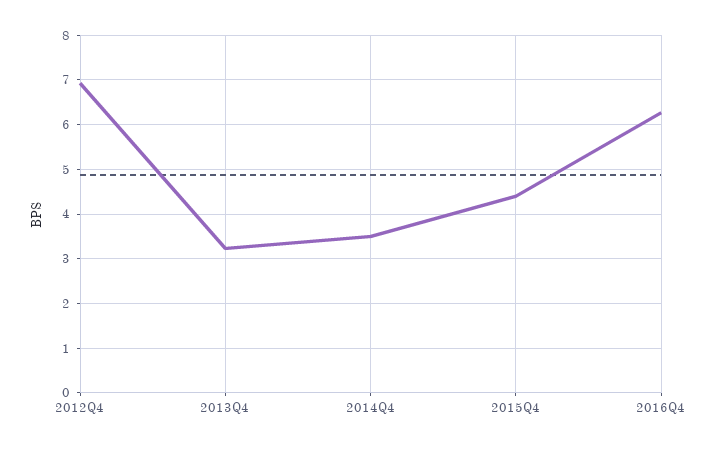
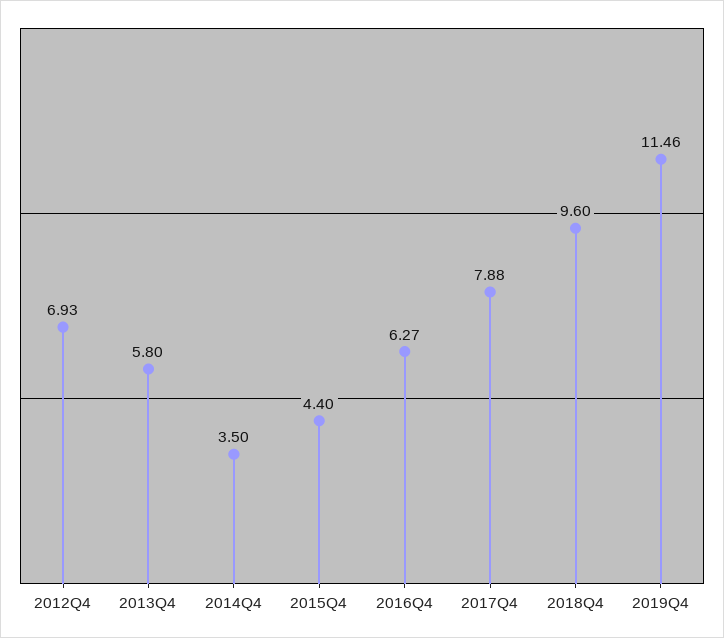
2013Q4: 3.2 -> 5.8
2017Q4: none -> 7.88
2018Q4: none -> 9.6
2019Q4: none -> 11.46

